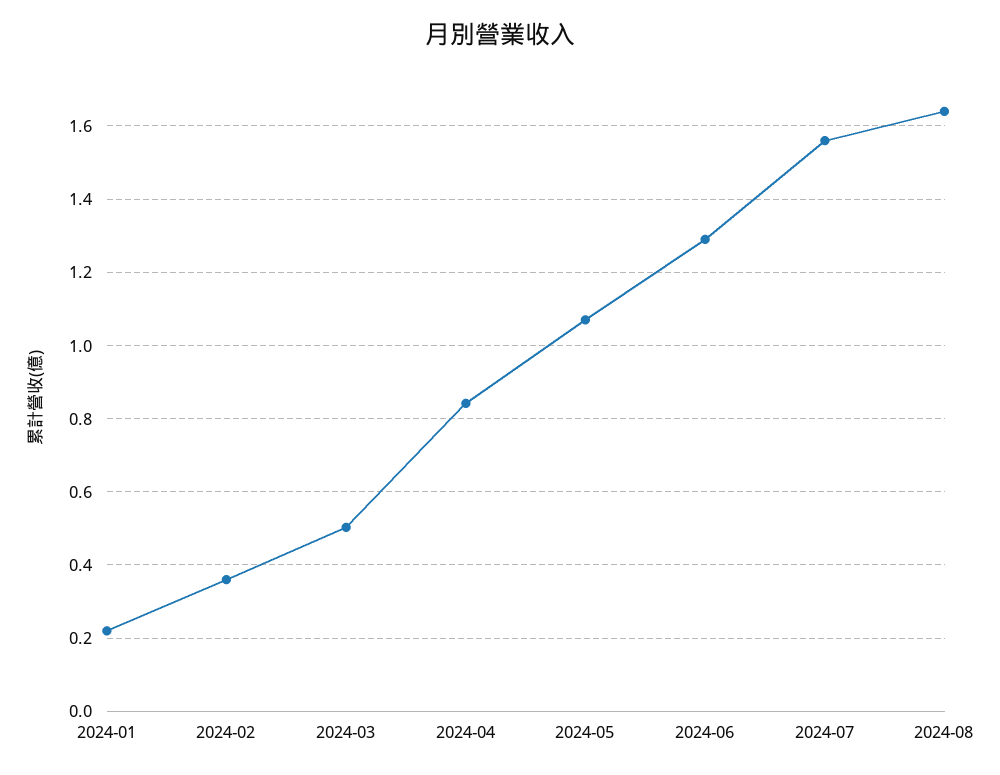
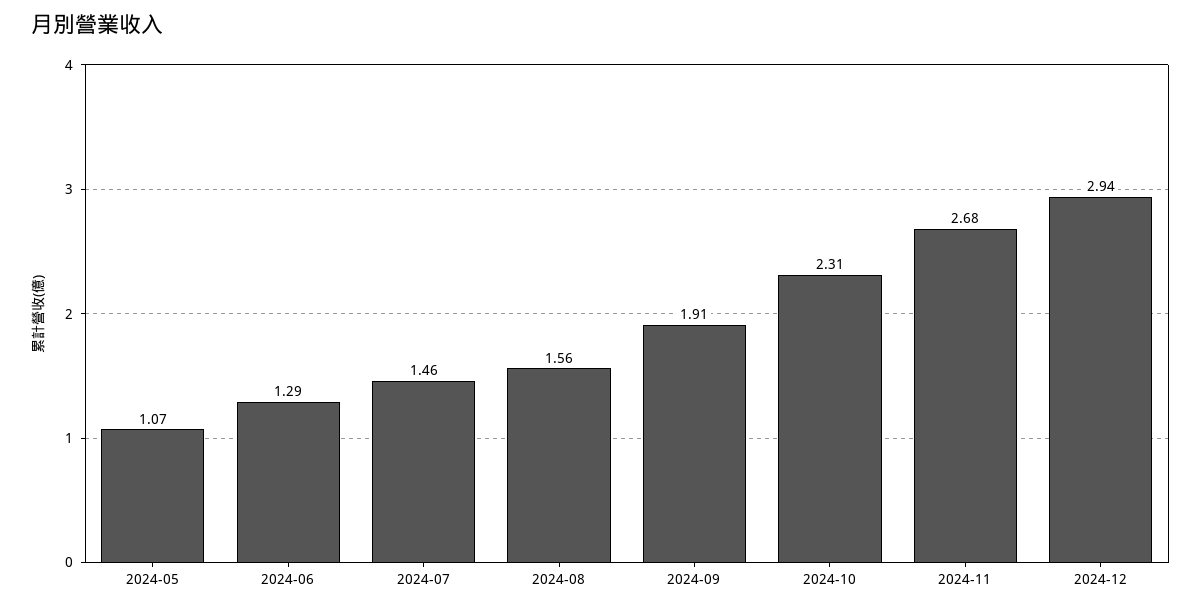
2024-01: 0.22 -> none
2024-02: 0.36 -> none
2024-03: 0.5 -> none
2024-04: 0.84 -> none
2024-07: 1.56 -> 1.46
2024-08: 1.64 -> 1.56
2024-09: none -> 1.91
2024-10: none -> 2.31
2024-11: none -> 2.68
2024-12: none -> 2.94

